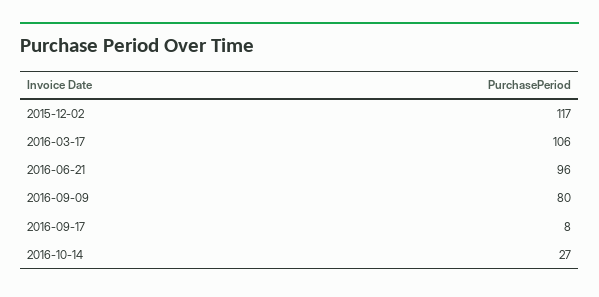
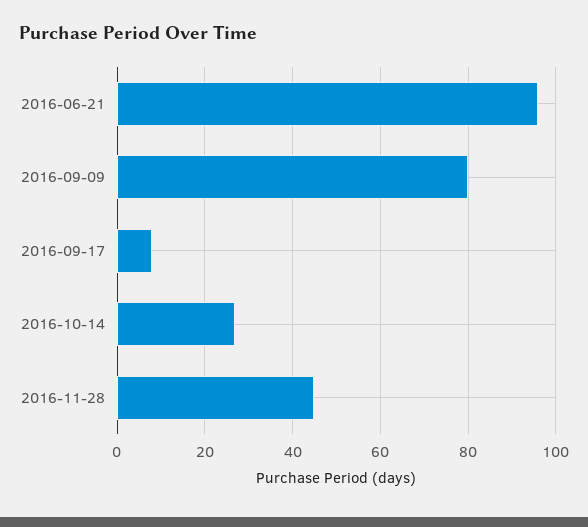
2015-12-02: 117 -> none
2016-03-17: 106 -> none
2016-11-28: none -> 45

